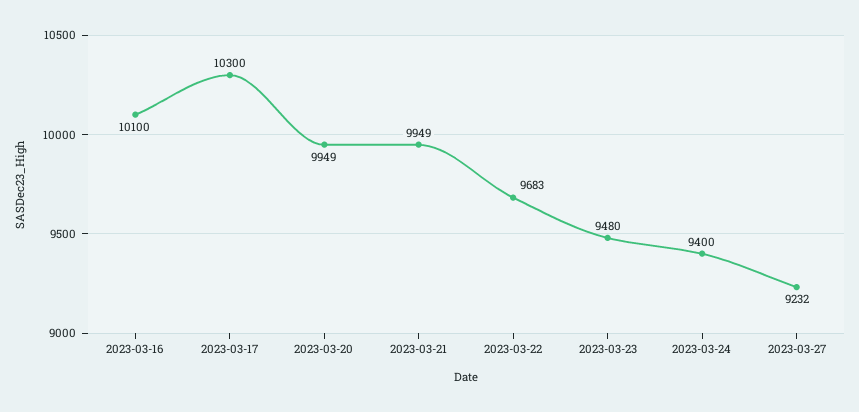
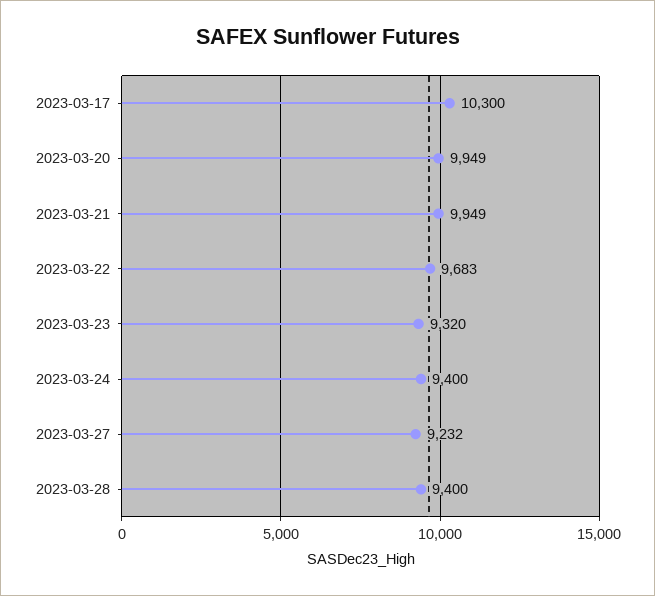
2023-03-16: 10100 -> none
2023-03-23: 9480 -> 9320
2023-03-28: none -> 9400

